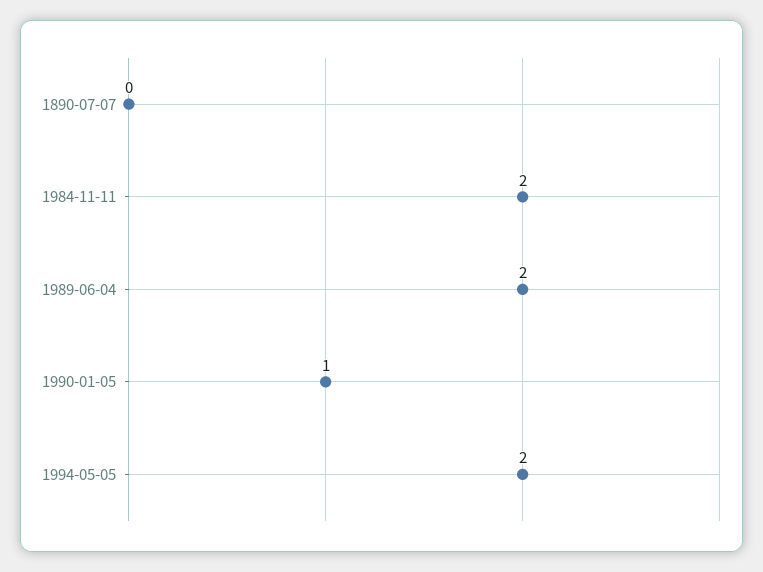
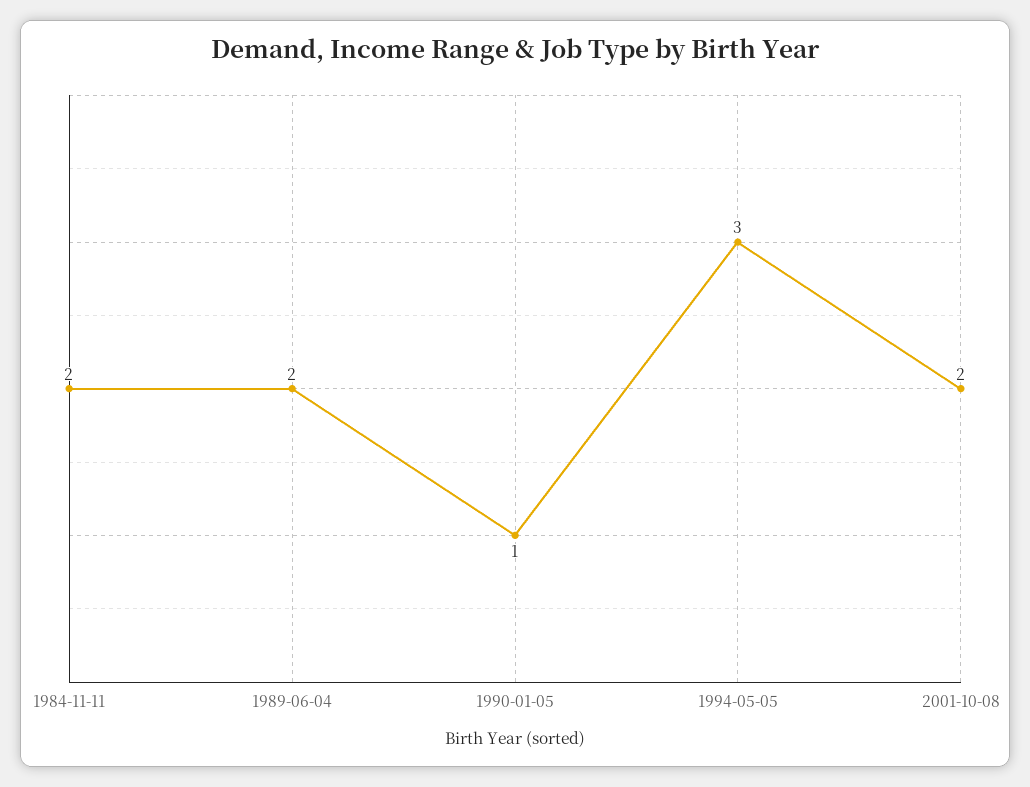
1890-07-07: 0 -> none
1994-05-05: 2 -> 3
2001-10-08: none -> 2

